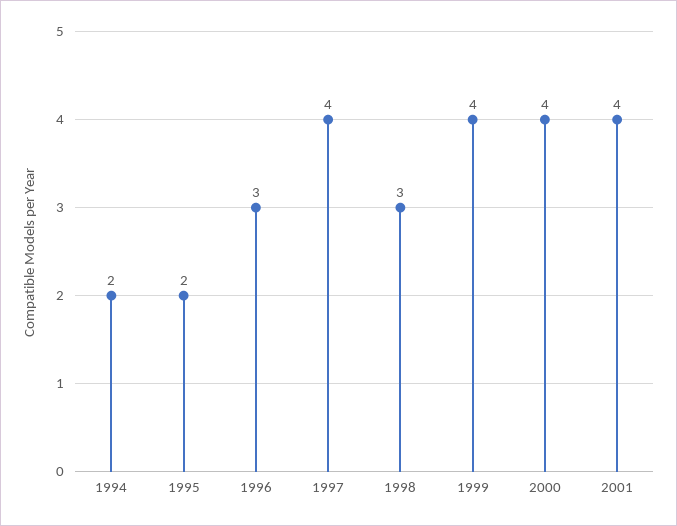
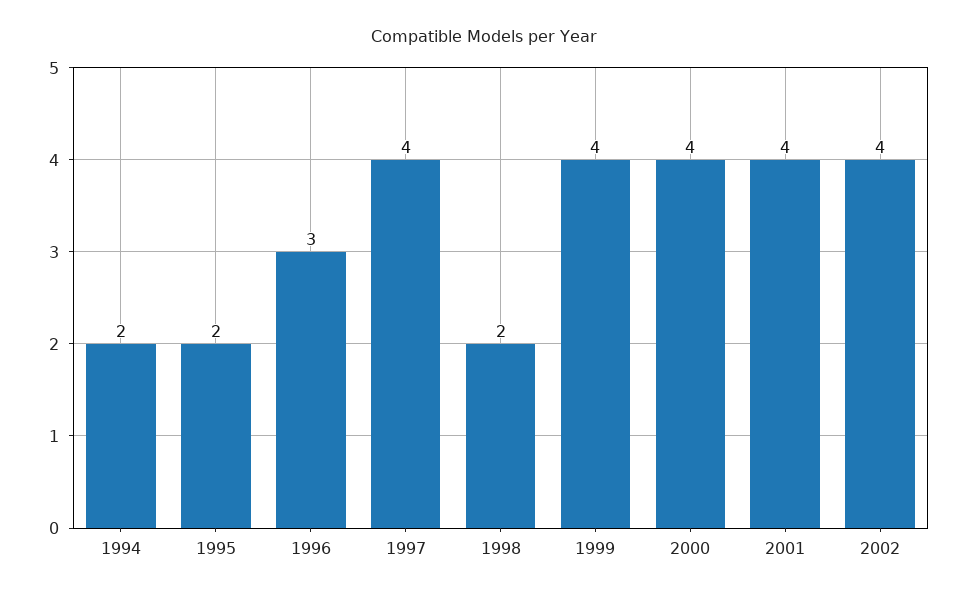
1998: 3 -> 2
2002: none -> 4

